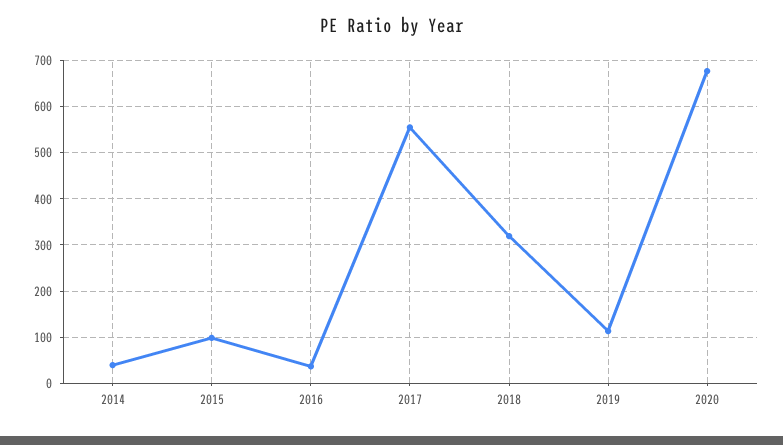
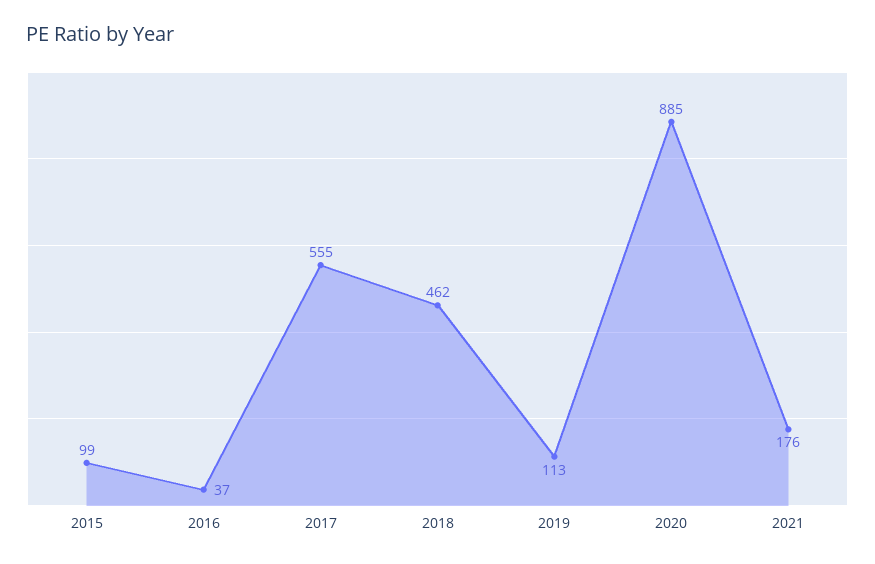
2014: 40 -> none
2018: 320 -> 462
2020: 680 -> 885
2021: none -> 176

